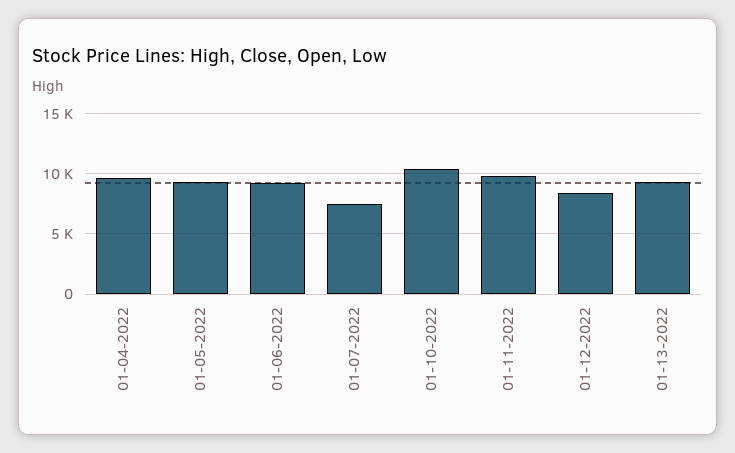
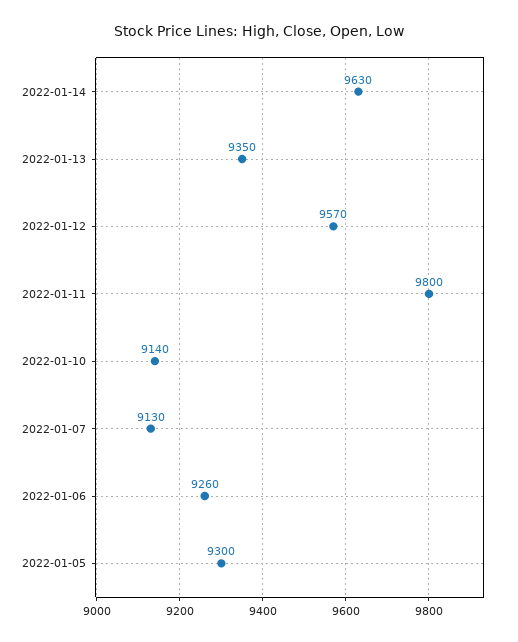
01-04-2022: 9500 -> none
01-07-2022: 7500 -> 9130
01-10-2022: 10500 -> 9140
01-12-2022: 8500 -> 9570
2022-01-14: none -> 9630

